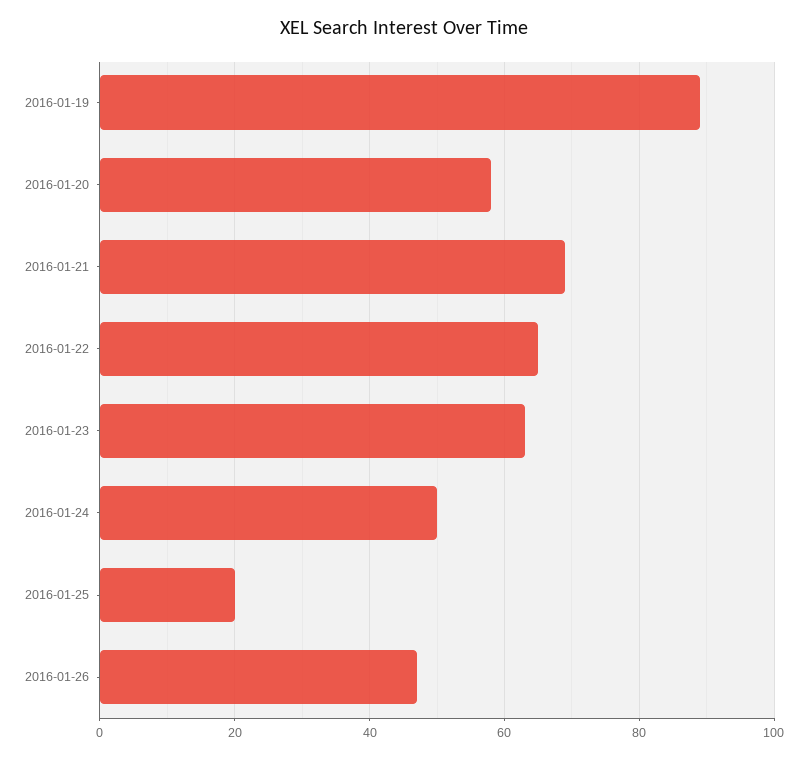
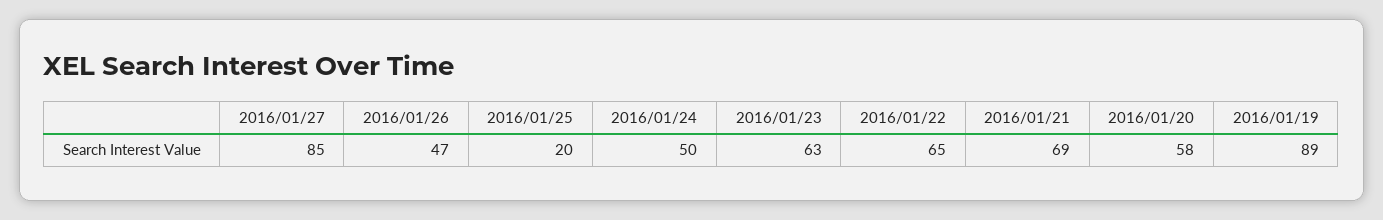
2016/01/27: none -> 85

